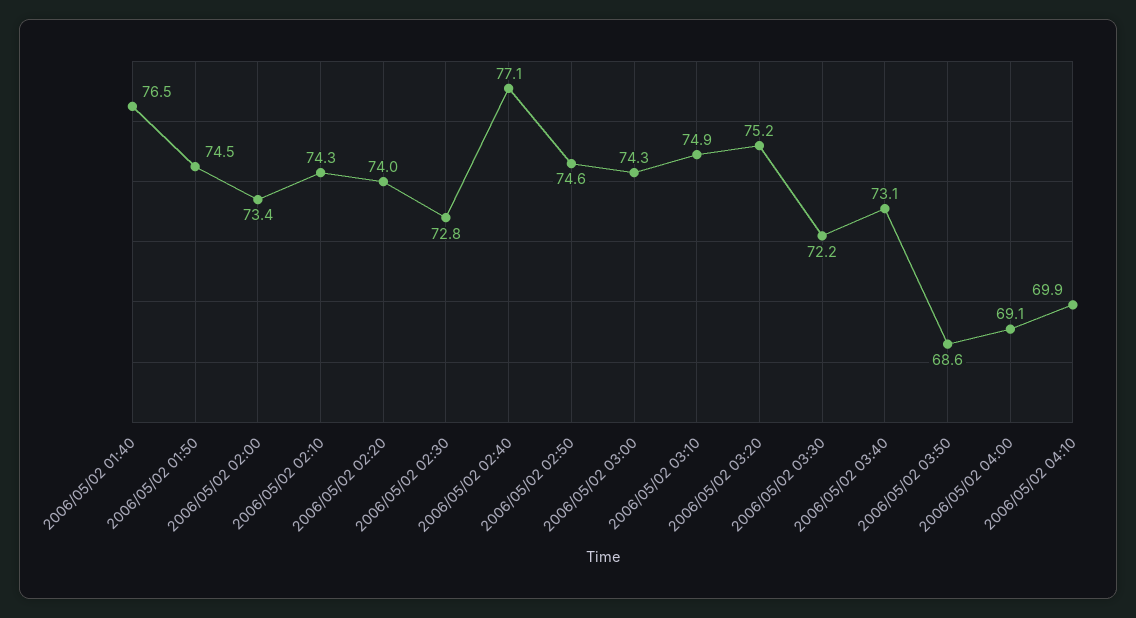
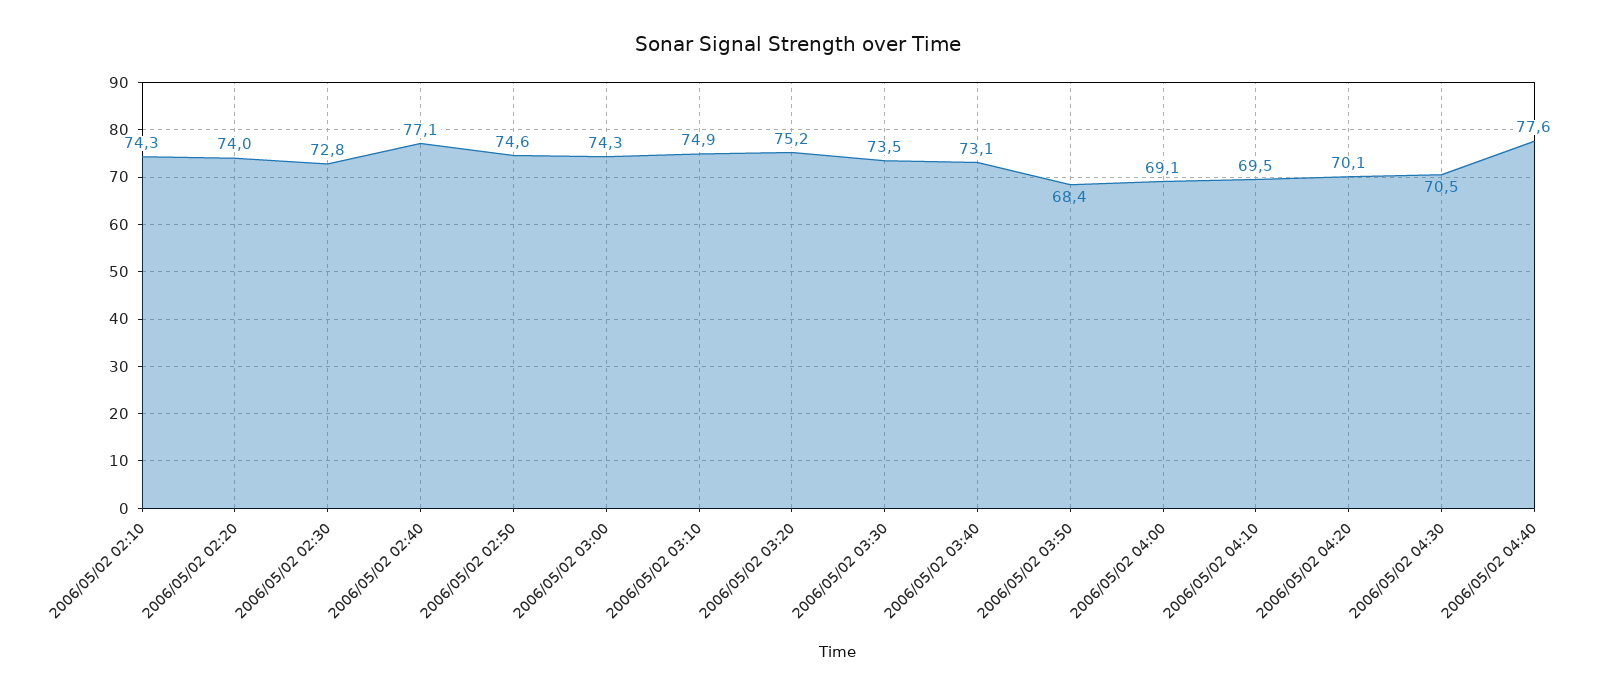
2006/05/02 01:40: 76.5 -> none
2006/05/02 01:50: 74.5 -> none
2006/05/02 02:00: 73.4 -> none
2006/05/02 03:30: 72.2 -> 73.5
2006/05/02 03:50: 68.6 -> 68.4
2006/05/02 04:10: 69.9 -> 69.5
2006/05/02 04:20: none -> 70.1
2006/05/02 04:30: none -> 70.5
2006/05/02 04:40: none -> 77.6

